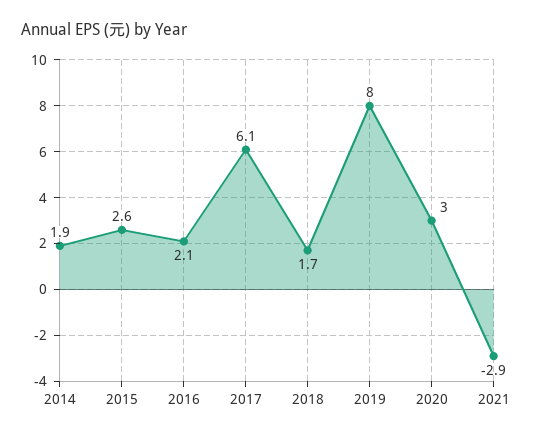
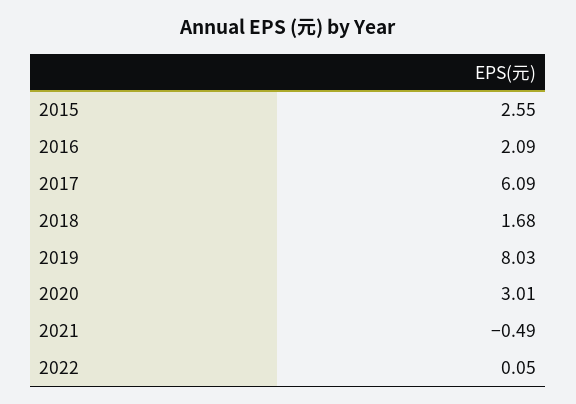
2014: 1.9 -> none
2021: -2.9 -> -0.49
2022: none -> 0.05

